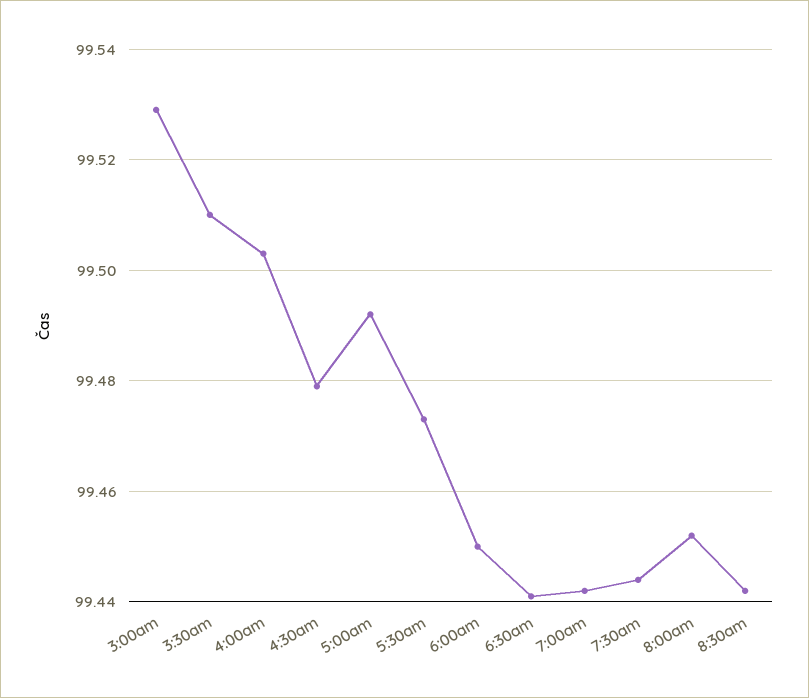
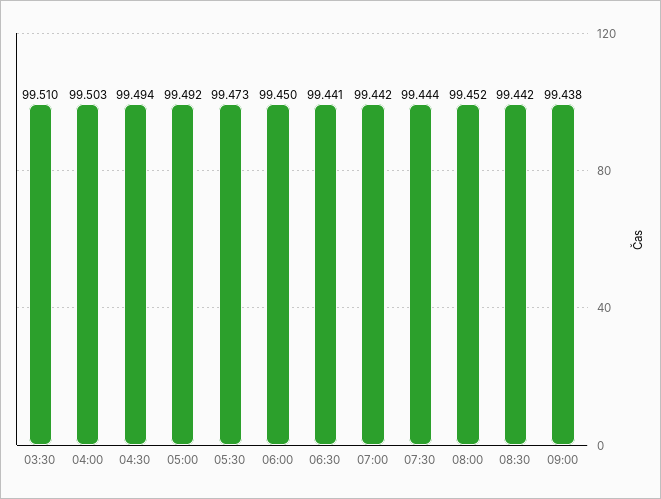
3:00am: 99.53 -> none
4:30am: 99.48 -> 99.494
09:00: none -> 99.438

